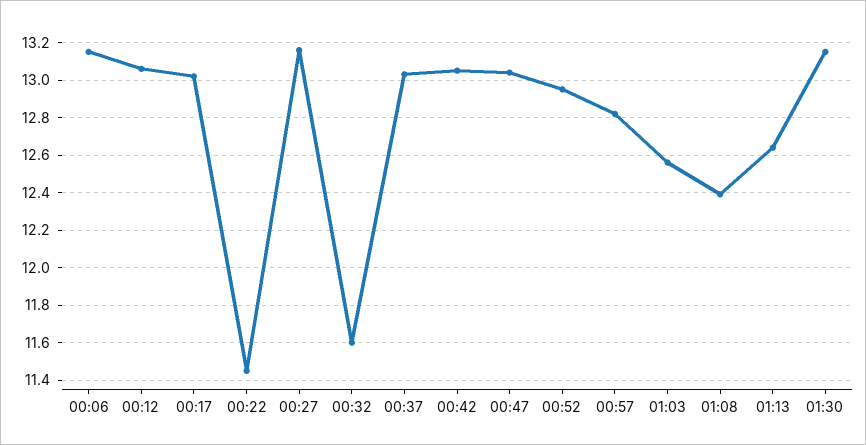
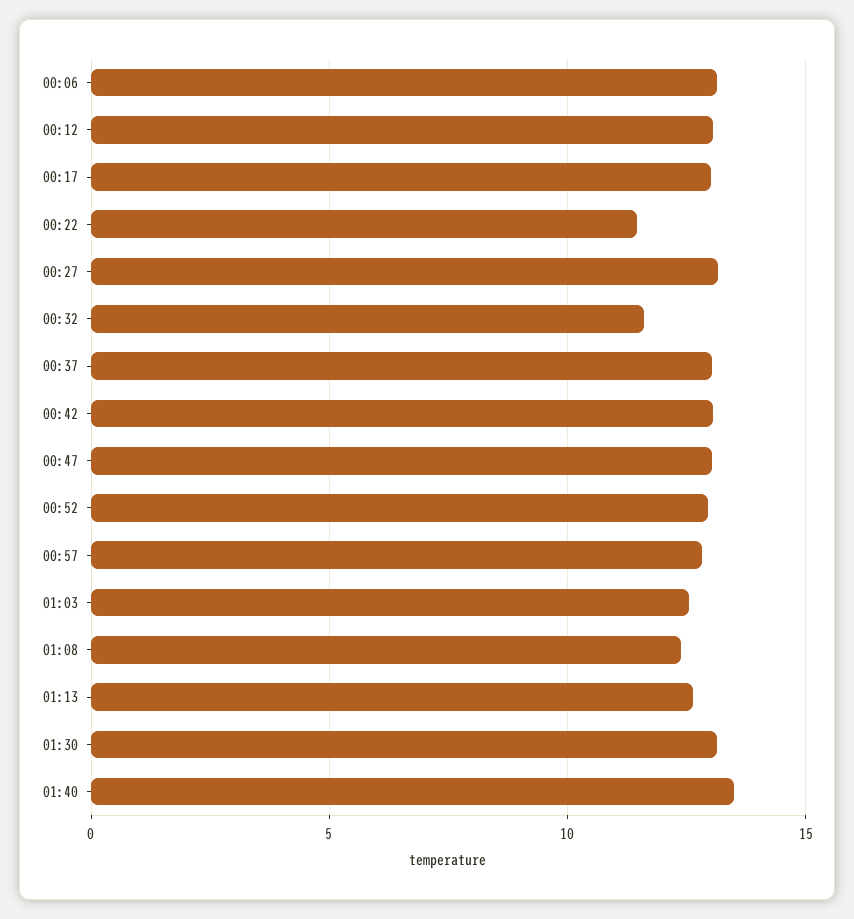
01:40: none -> 13.5

